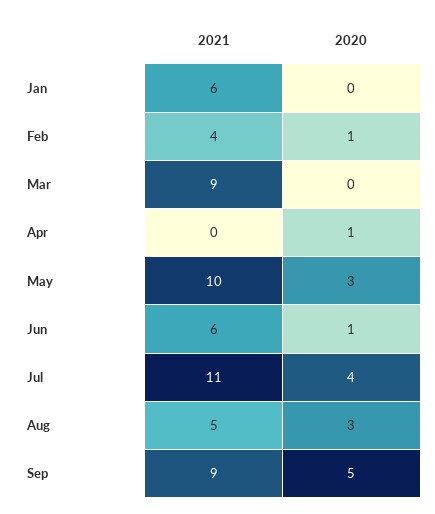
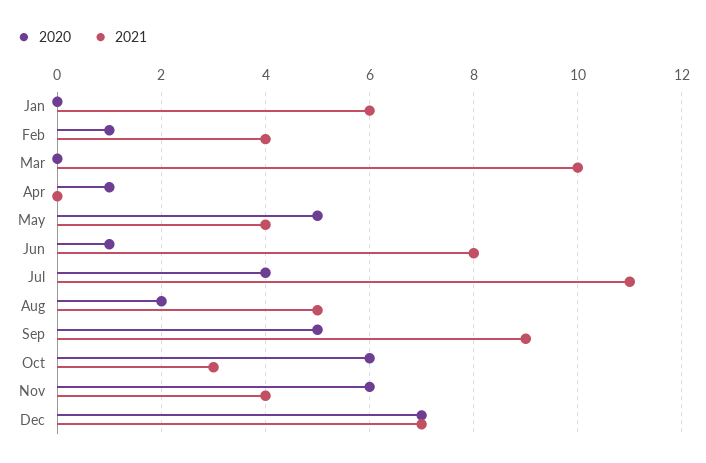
2021, Mar: 9 -> 10
2021, May: 10 -> 4
2020, May: 3 -> 5
2021, Jun: 6 -> 8
2020, Aug: 3 -> 2
2020, Oct: none -> 6
2021, Oct: none -> 3
2020, Nov: none -> 6
2021, Nov: none -> 4
2020, Dec: none -> 7
2021, Dec: none -> 7

